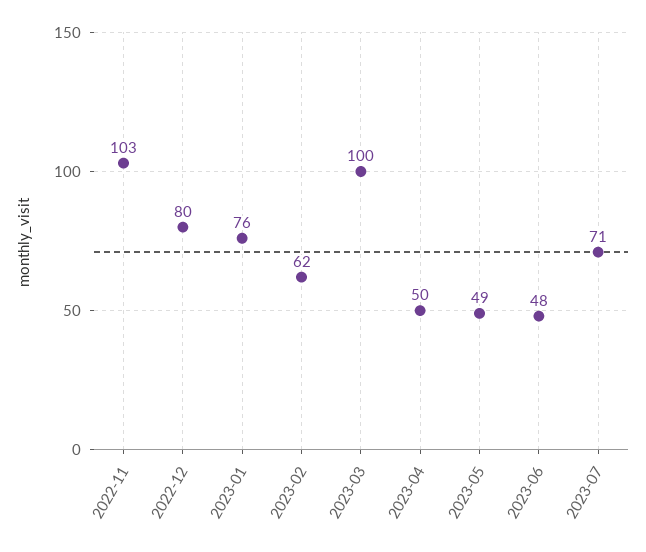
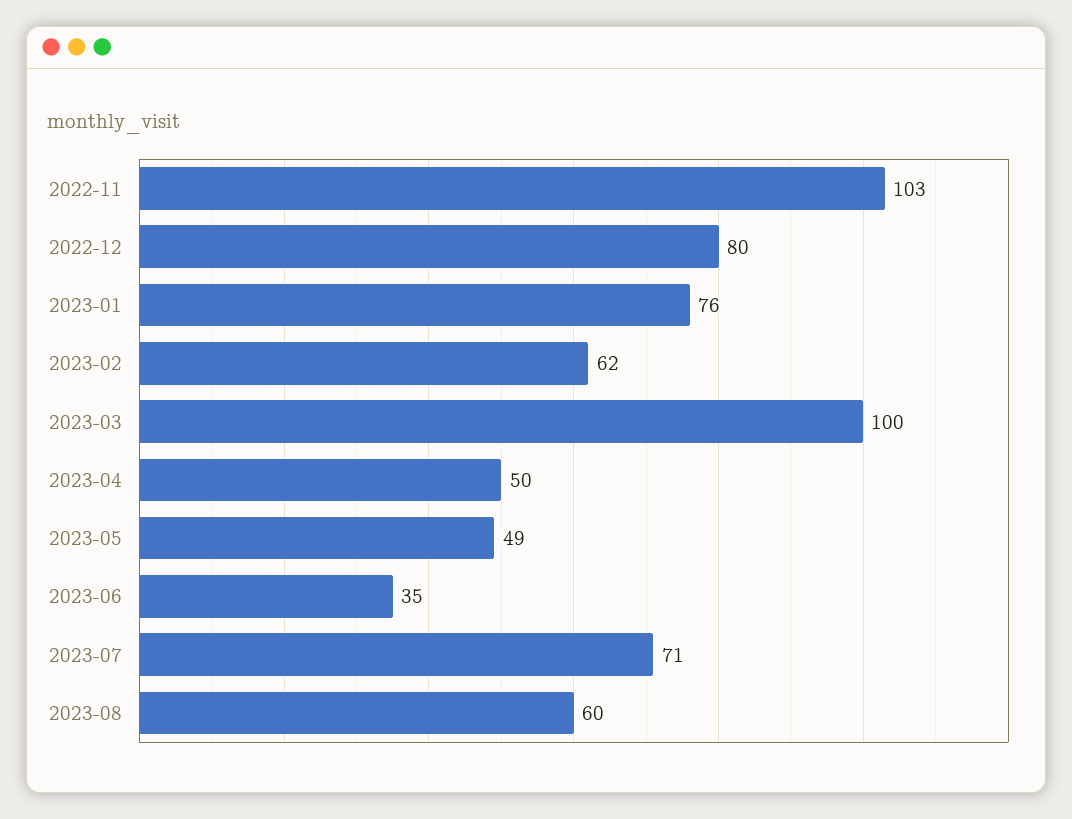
2023-06: 48 -> 35
2023-08: none -> 60

